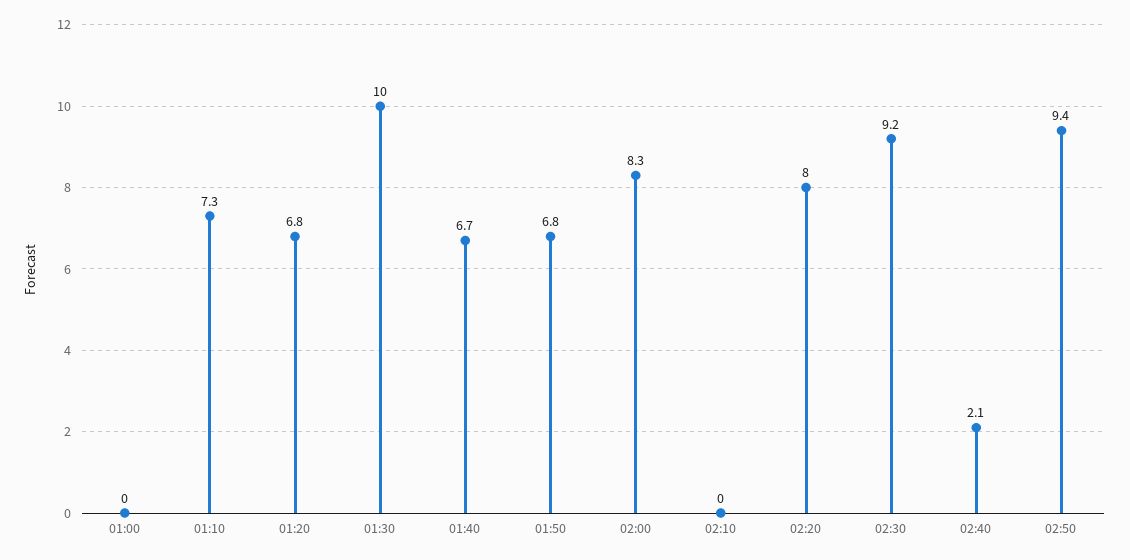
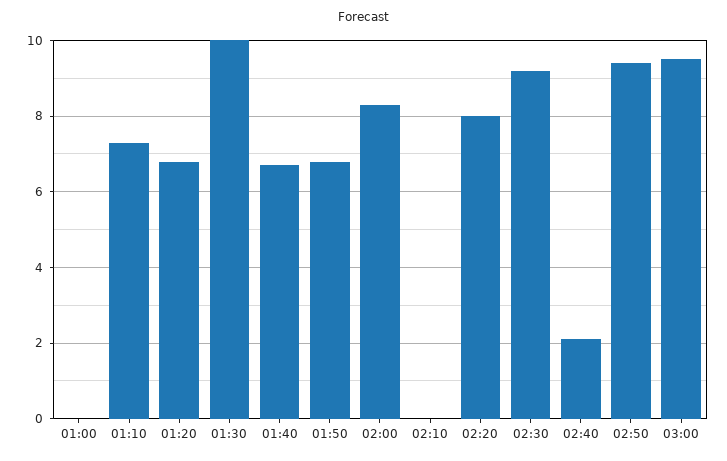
03:00: none -> 9.5

